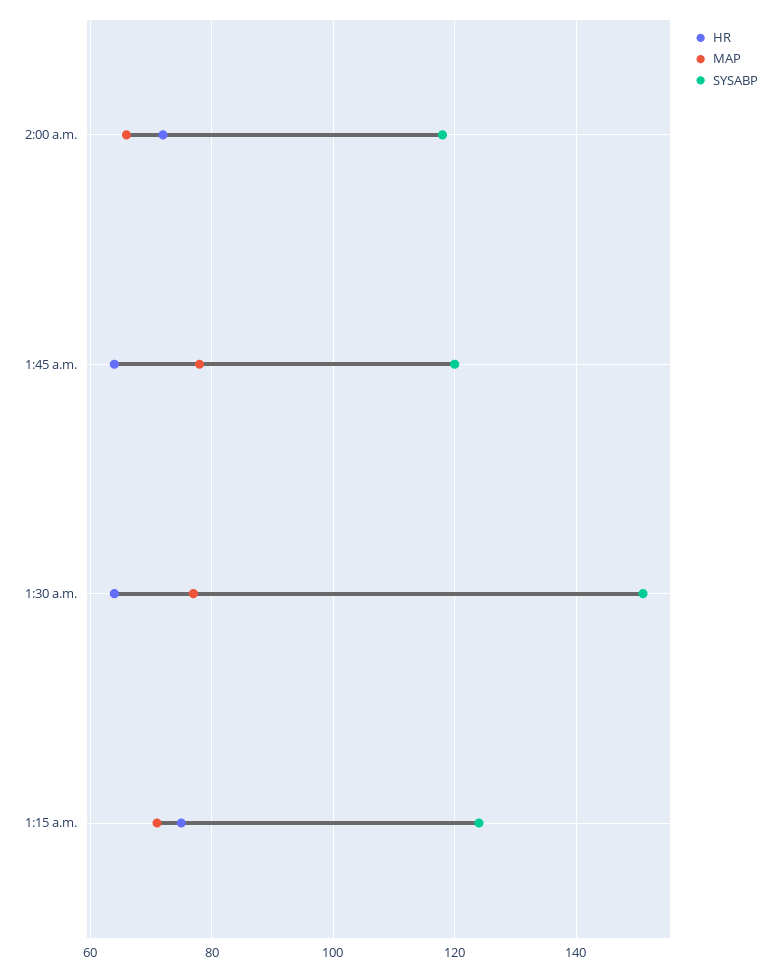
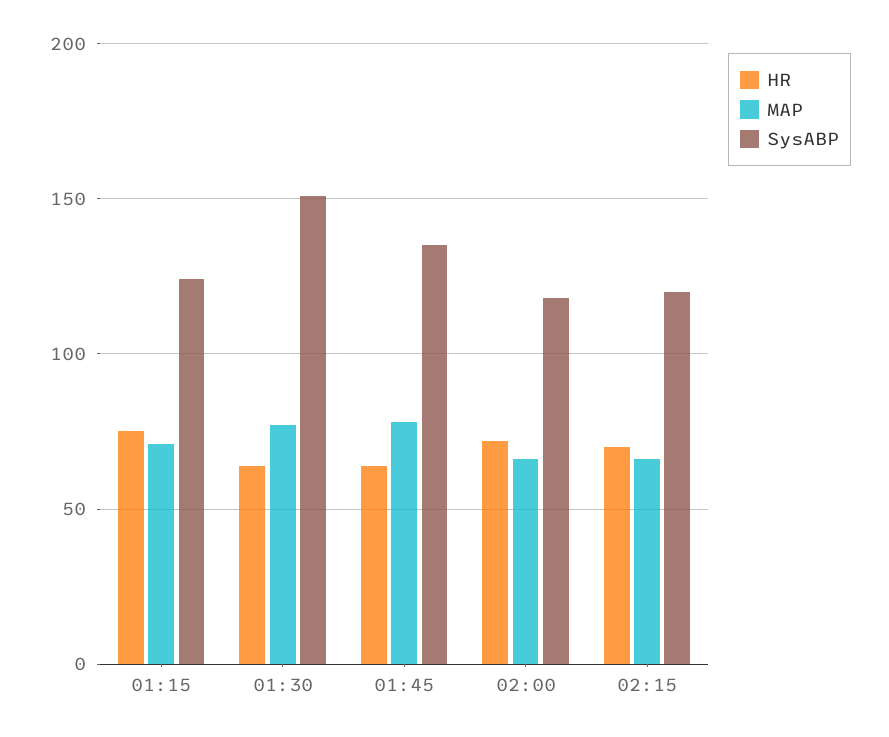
SYSABP, 1:45 a.m.: 120 -> 135
HR, 02:15: none -> 70
MAP, 02:15: none -> 65
SYSABP, 02:15: none -> 120

